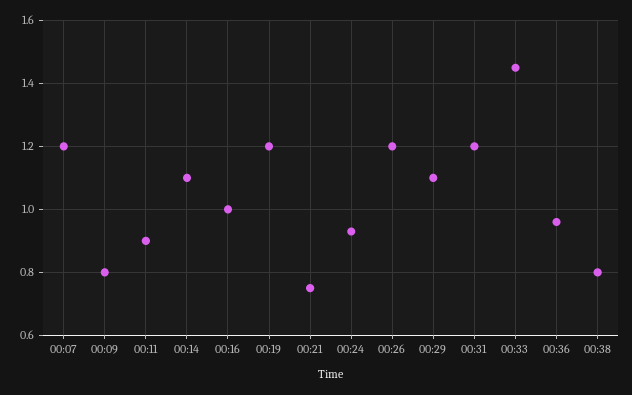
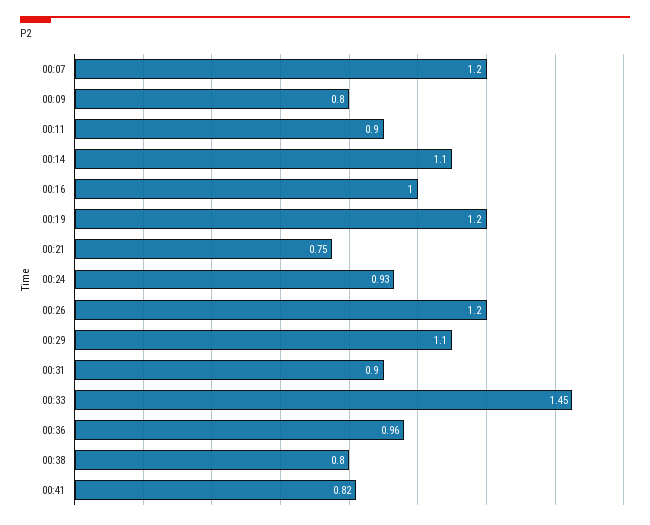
00:31: 1.2 -> 0.9
00:41: none -> 0.82

